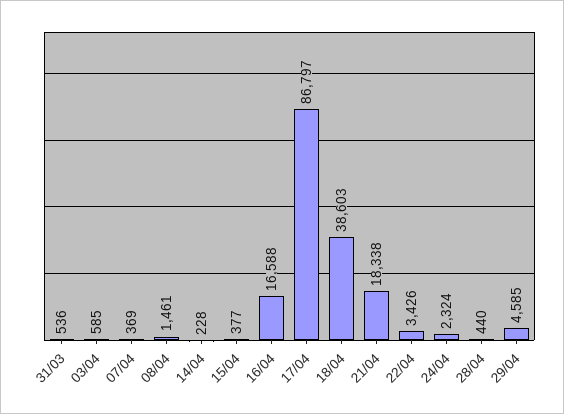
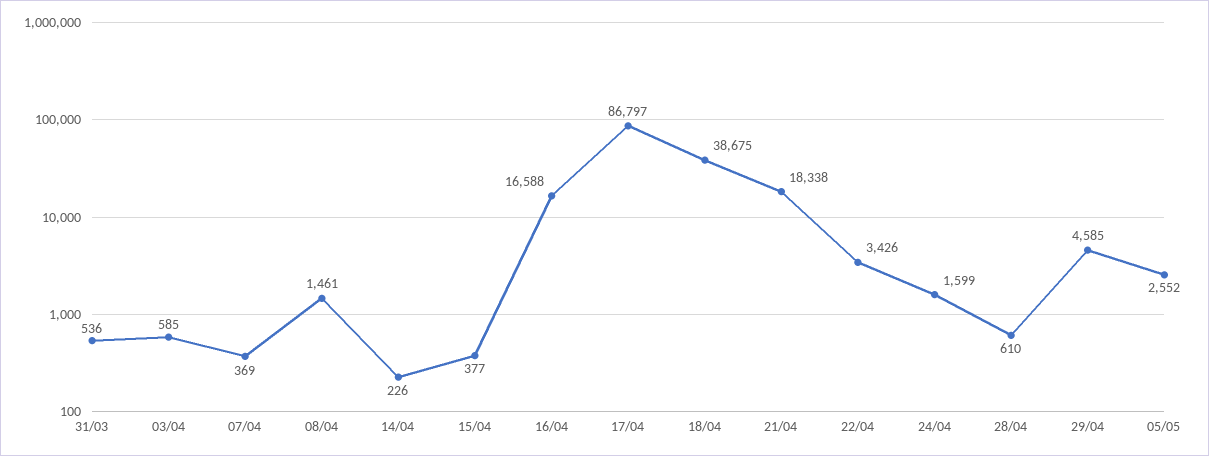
14/04: 228 -> 226
18/04: 38603 -> 38675
24/04: 2324 -> 1599
28/04: 440 -> 610
05/05: none -> 2552

